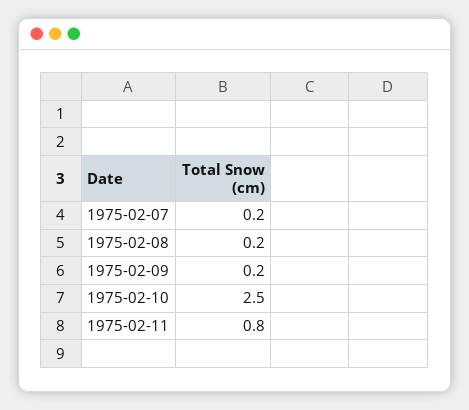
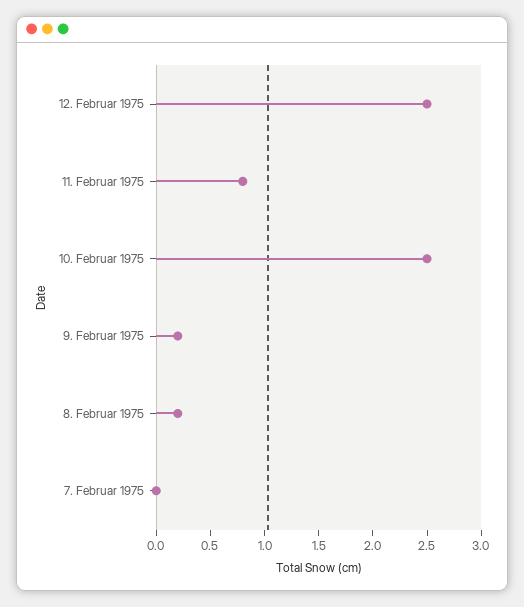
1975-02-07: 0.2 -> 0
12. Februar 1975: none -> 2.5

